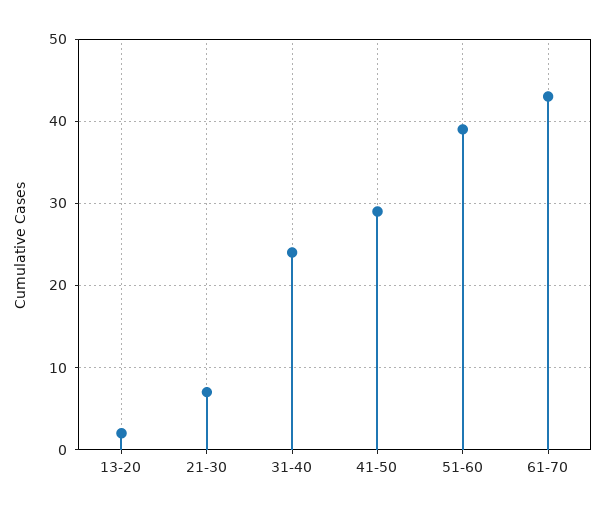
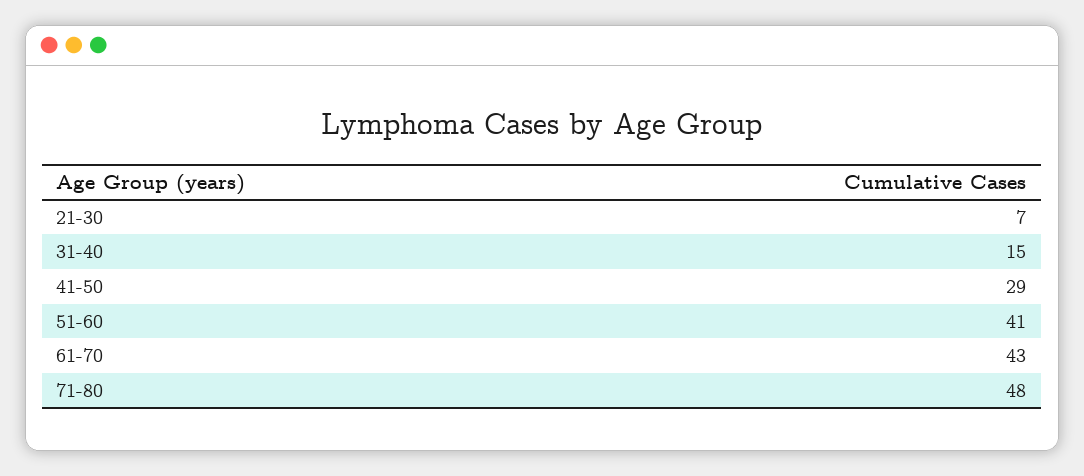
13-20: 2 -> none
31-40: 24 -> 15
51-60: 39 -> 41
71-80: none -> 48

